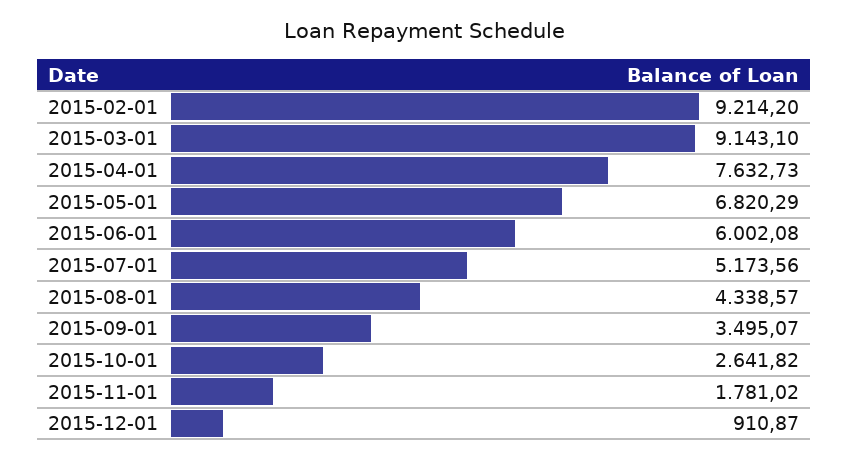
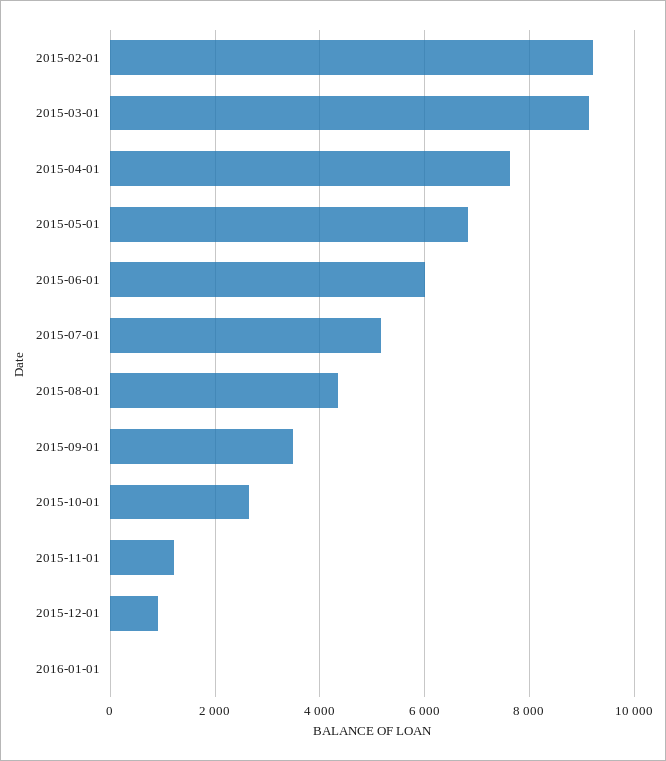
2015-11-01: 1781.02 -> 1200
2016-01-01: none -> 0

